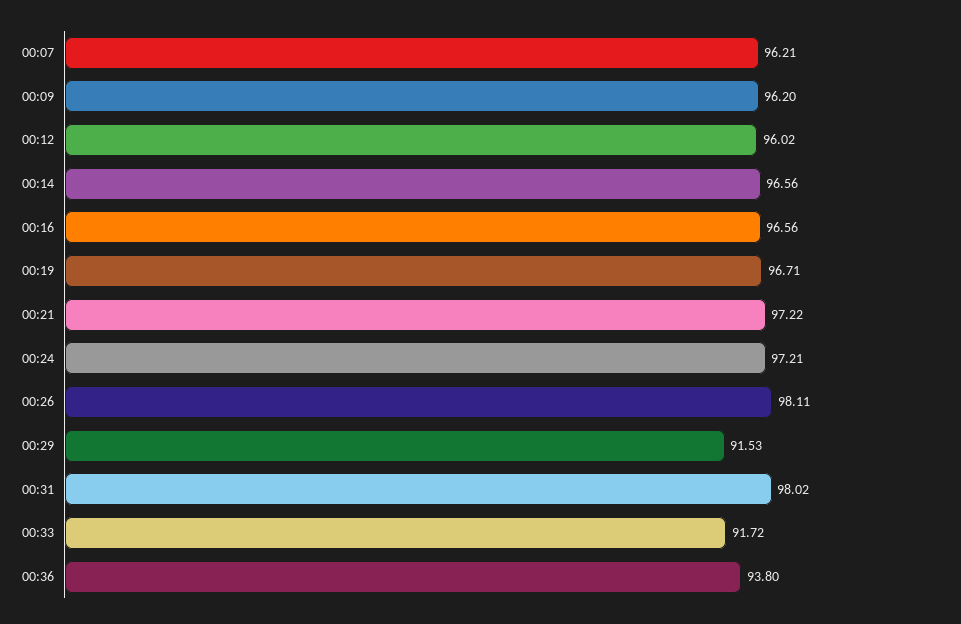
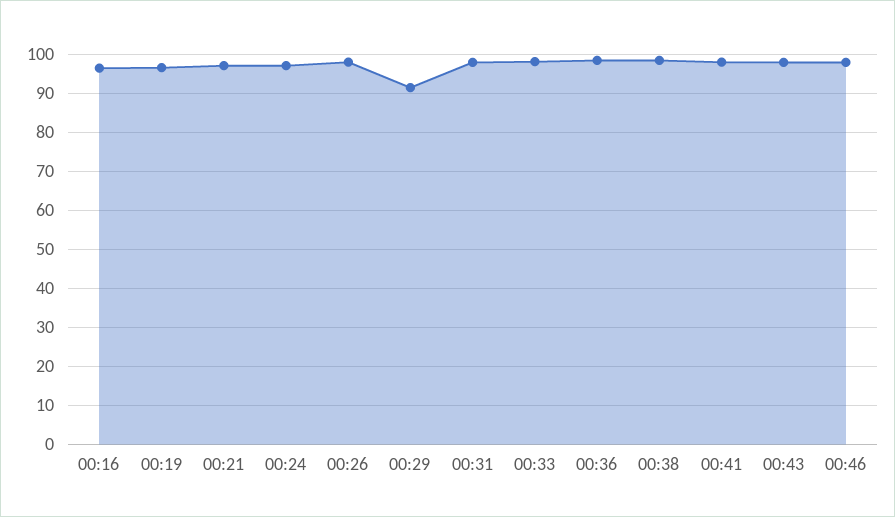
00:07: 96.21 -> none
00:09: 96.2 -> none
00:12: 96.02 -> none
00:14: 96.56 -> none
00:33: 91.72 -> 98
00:36: 93.8 -> 98
00:38: none -> 98
00:41: none -> 98
00:43: none -> 98
00:46: none -> 98

